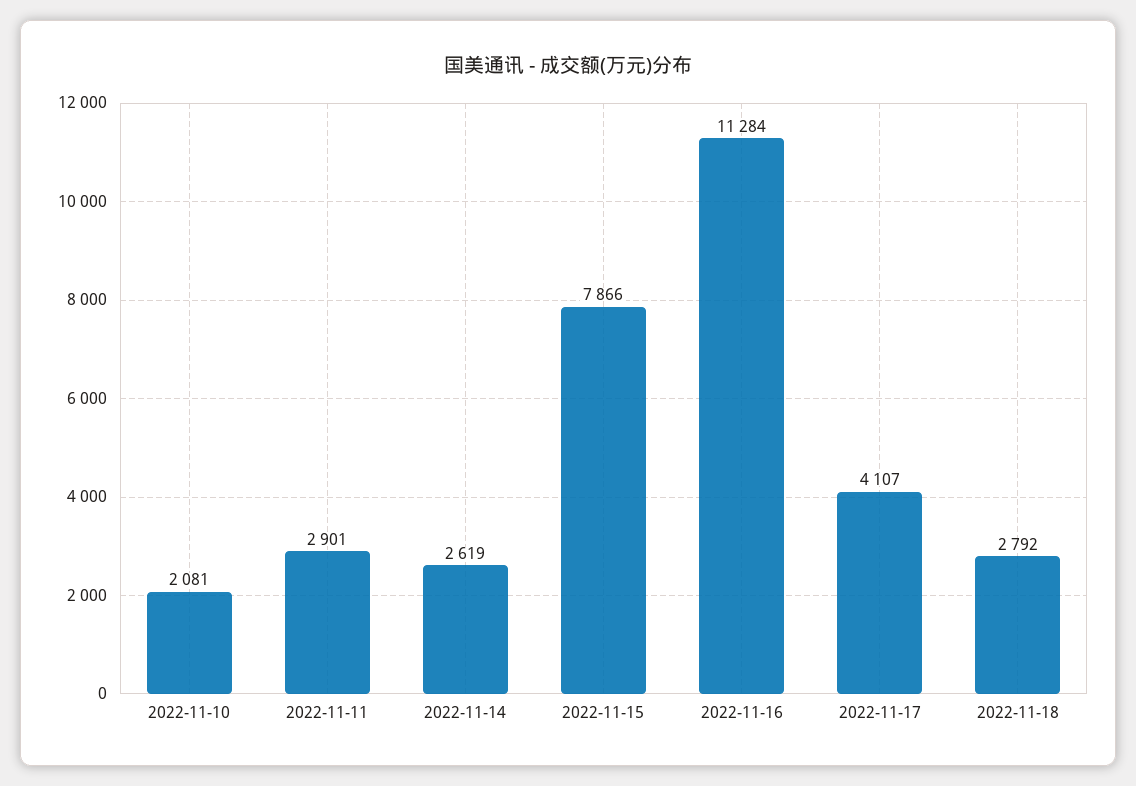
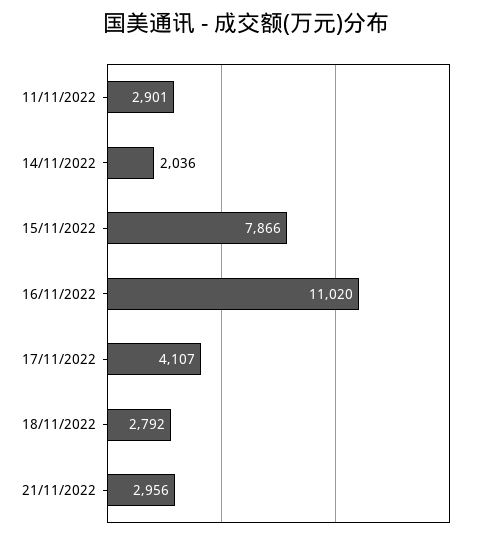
2022-11-10: 2081 -> none
2022-11-14: 2619 -> 2036
2022-11-16: 11284 -> 11020
21/11/2022: none -> 2956

